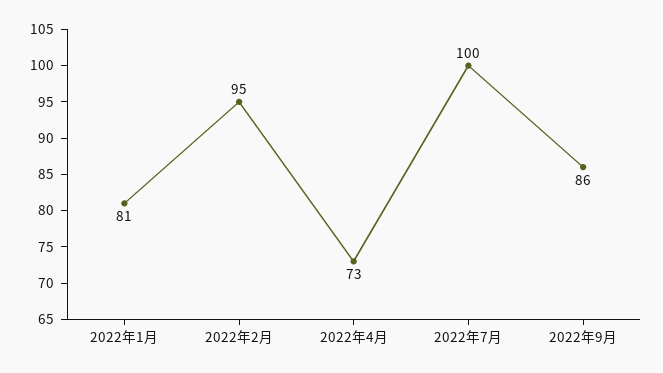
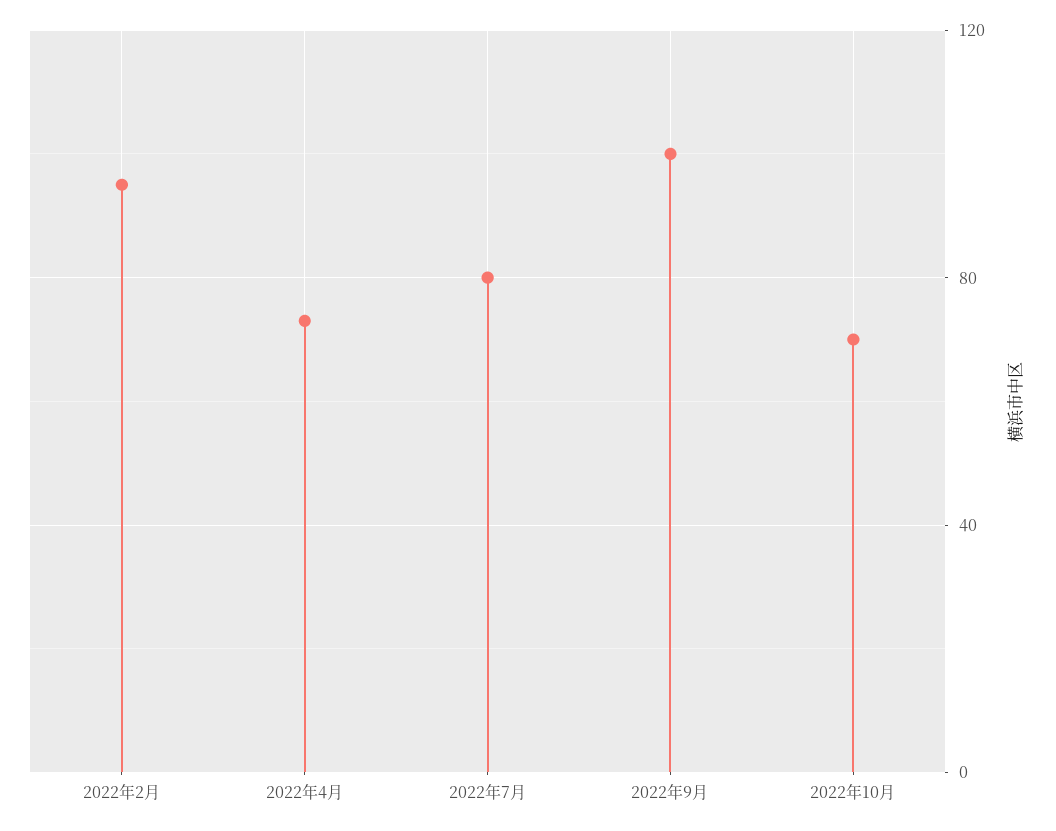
2022年1月: 81 -> none
2022年7月: 100 -> 80
2022年9月: 86 -> 100
2022年10月: none -> 70

